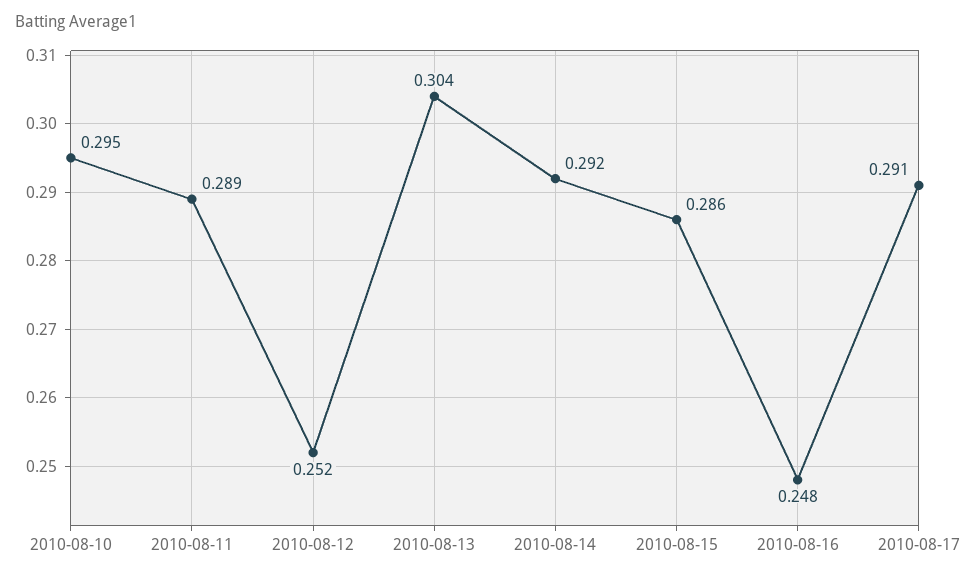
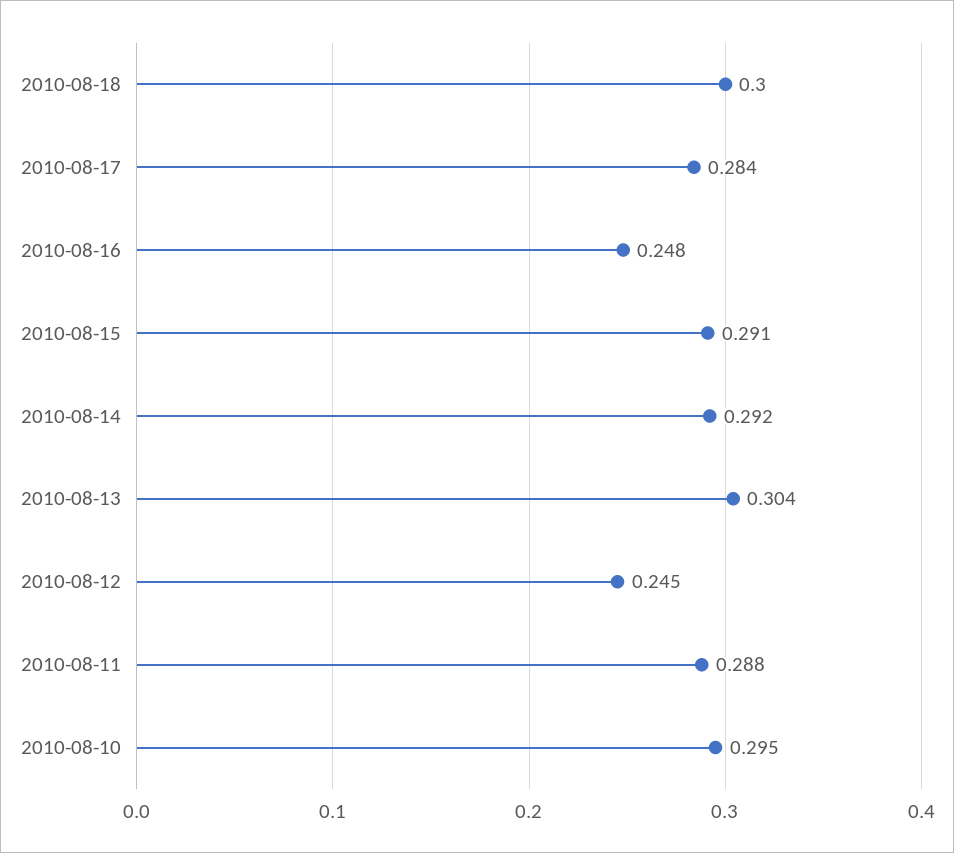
2010-08-11: 0.289 -> 0.288
2010-08-12: 0.252 -> 0.245
2010-08-15: 0.286 -> 0.291
2010-08-17: 0.291 -> 0.284
2010-08-18: none -> 0.3

